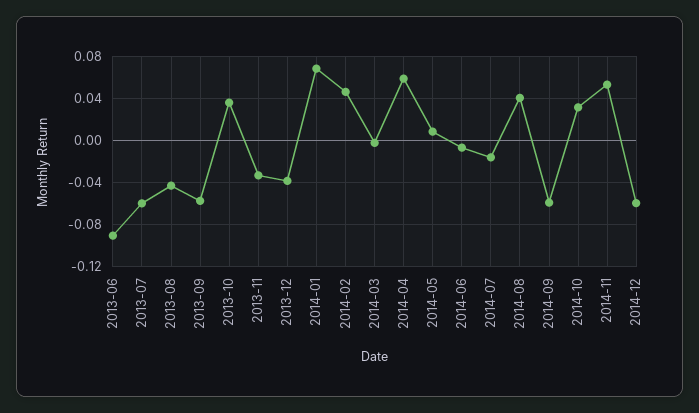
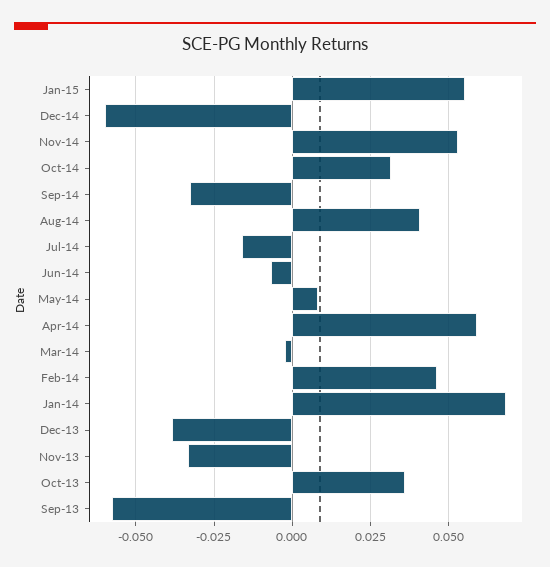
2013-06: -0.09 -> none
2013-07: -0.06 -> none
2013-08: -0.04 -> none
2014-09: -0.06 -> -0.0325
Jan-15: none -> 0.055

